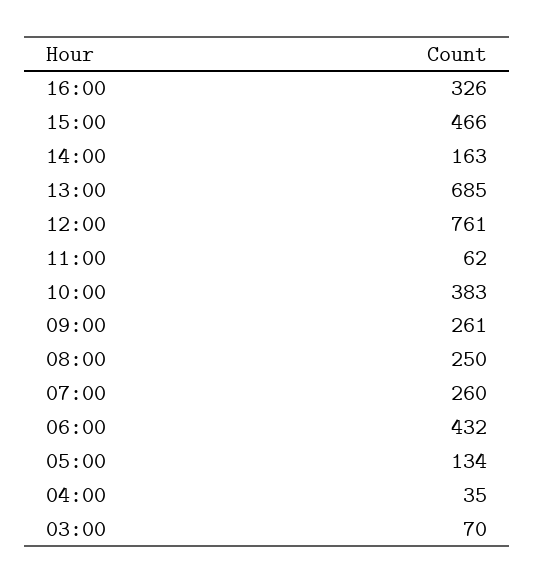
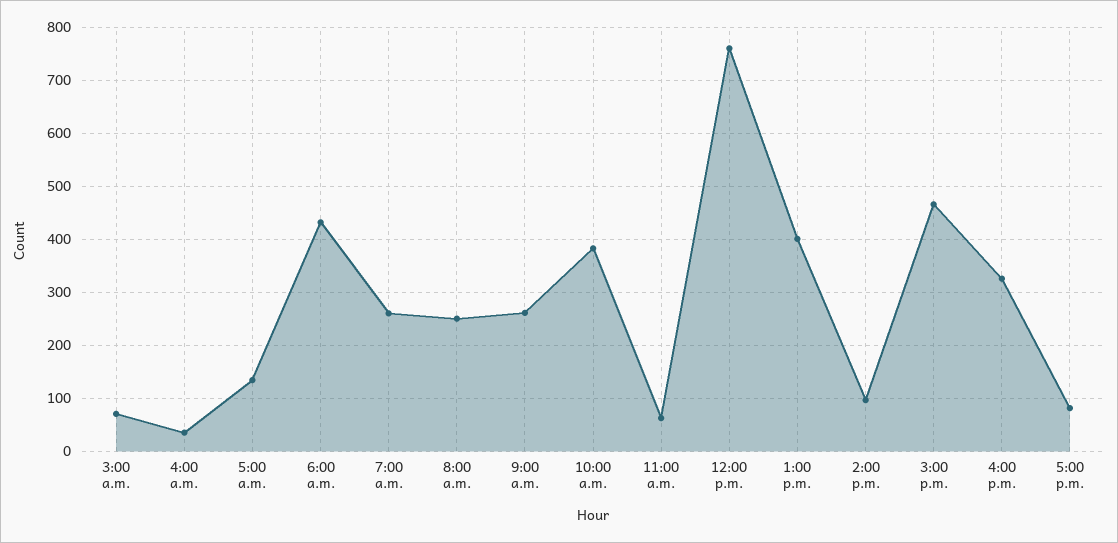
14:00: 163 -> 100
13:00: 685 -> 400
5:00 p.m.: none -> 80

